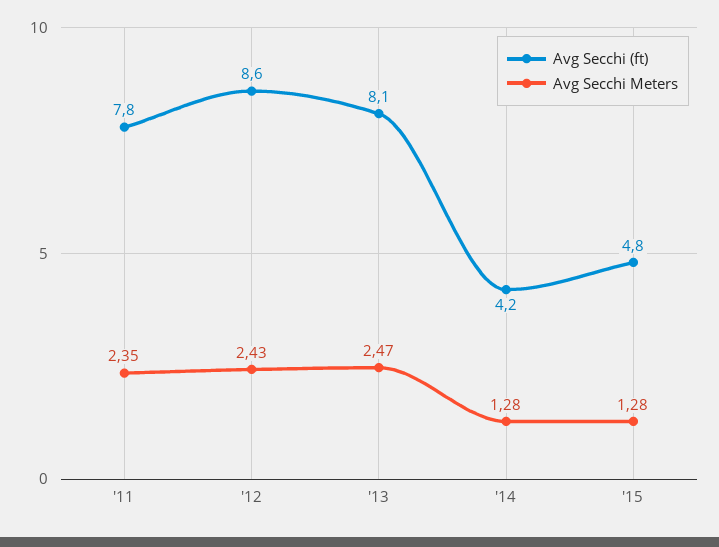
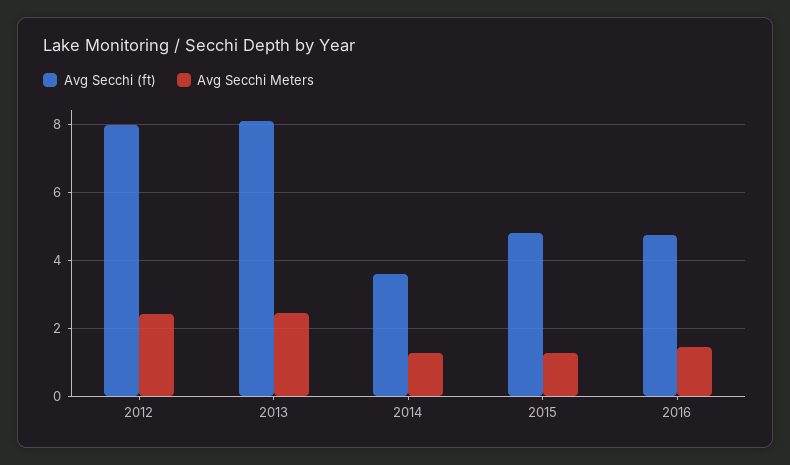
Avg Secchi (ft), '11: 7.8 -> none
Avg Secchi Meters, '11: 2.35 -> none
Avg Secchi (ft), '12: 8.6 -> 8
Avg Secchi (ft), '14: 4.2 -> 3.6
Avg Secchi (ft), 2016: none -> 4.8
Avg Secchi Meters, 2016: none -> 1.4

